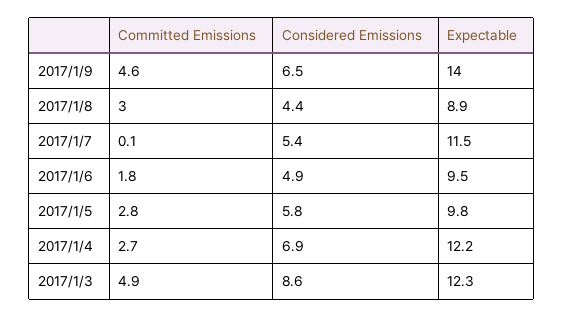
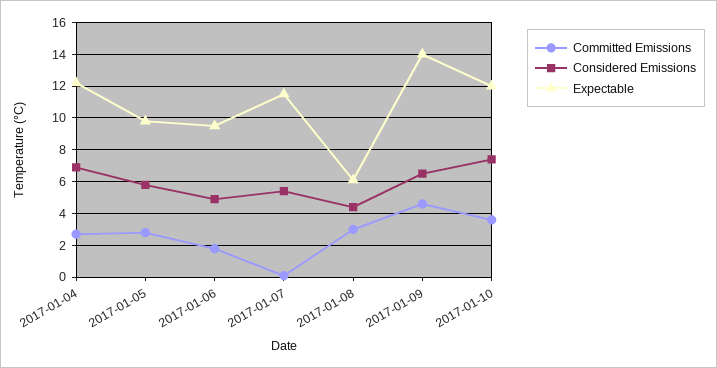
Expectable, 2017/1/8: 8.9 -> 6
Committed Emissions, 2017/1/3: 4.9 -> none
Considered Emissions, 2017/1/3: 8.6 -> none
Expectable, 2017/1/3: 12.3 -> none
Committed Emissions, 2017-01-10: none -> 3.5
Considered Emissions, 2017-01-10: none -> 7.5
Expectable, 2017-01-10: none -> 12

